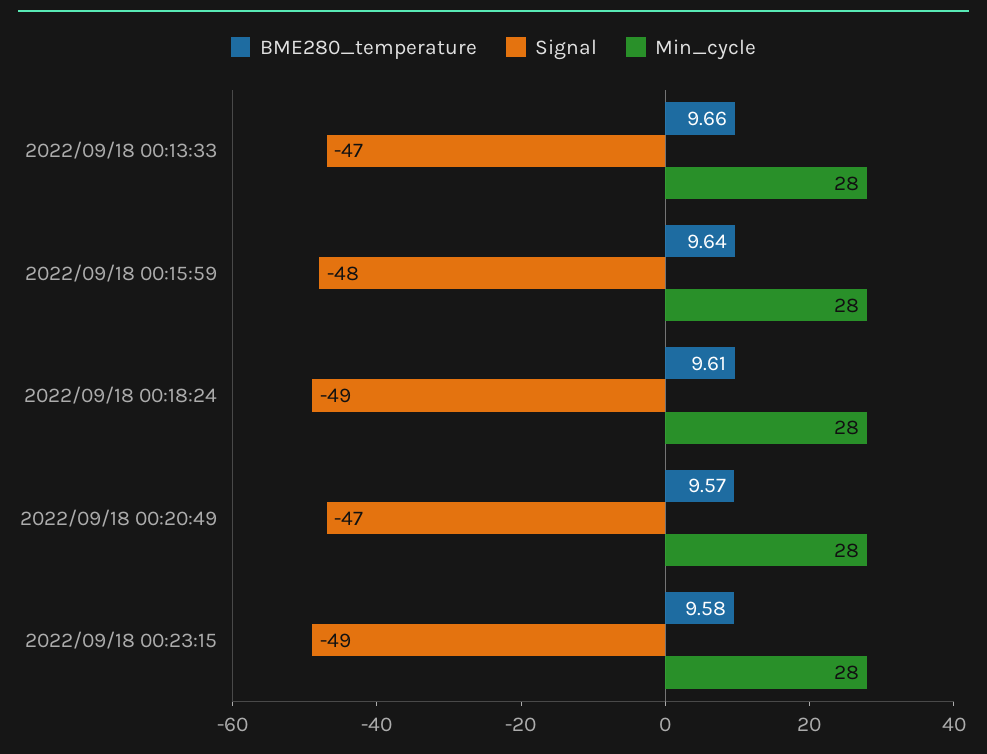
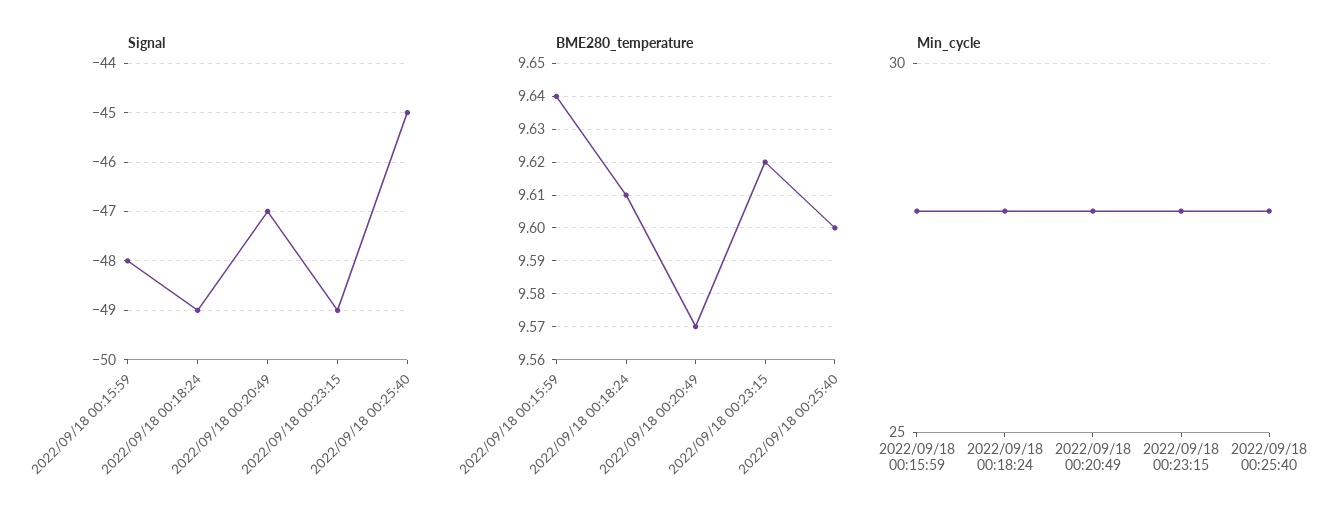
BME280_temperature, 2022/09/18 00:13:33: 9.66 -> none
Signal, 2022/09/18 00:13:33: -47 -> none
Min_cycle, 2022/09/18 00:13:33: 28 -> none
BME280_temperature, 2022/09/18 00:23:15: 9.58 -> 9.62
Signal, 2022/09/18 00:25:40: none -> -45
BME280_temperature, 2022/09/18 00:25:40: none -> 9.6
Min_cycle, 2022/09/18 00:25:40: none -> 28

